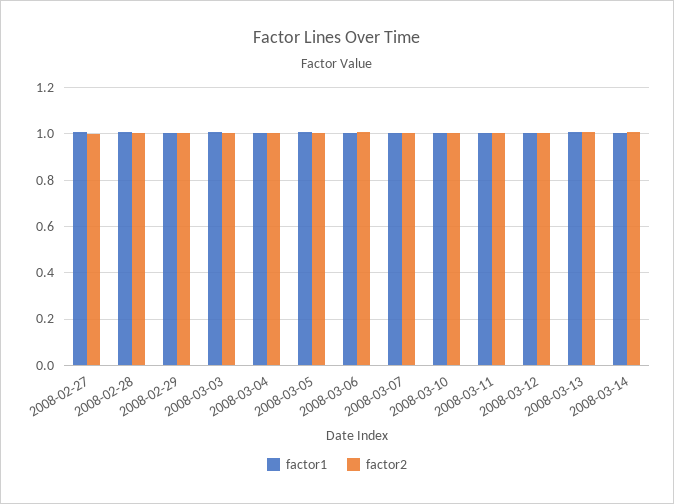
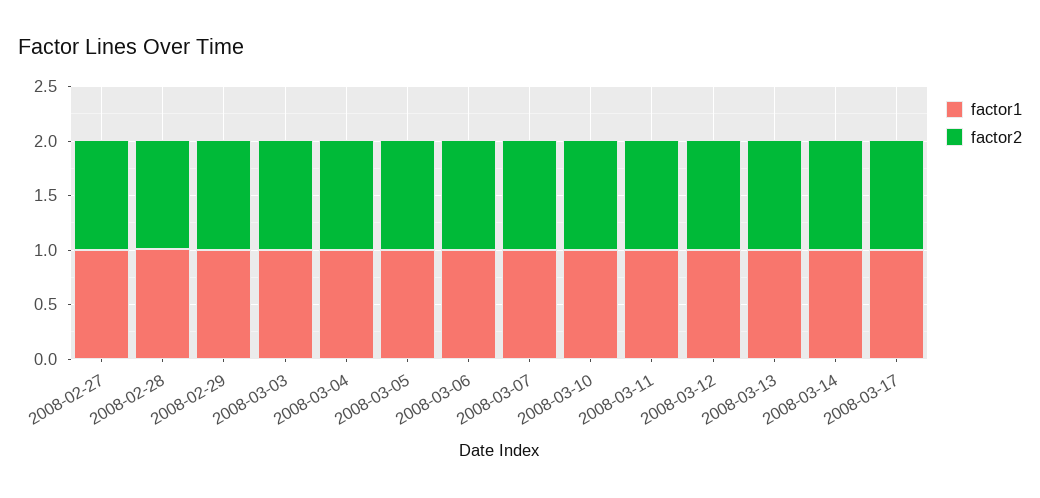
factor1, 2008-03-17: none -> 1
factor2, 2008-03-17: none -> 1

